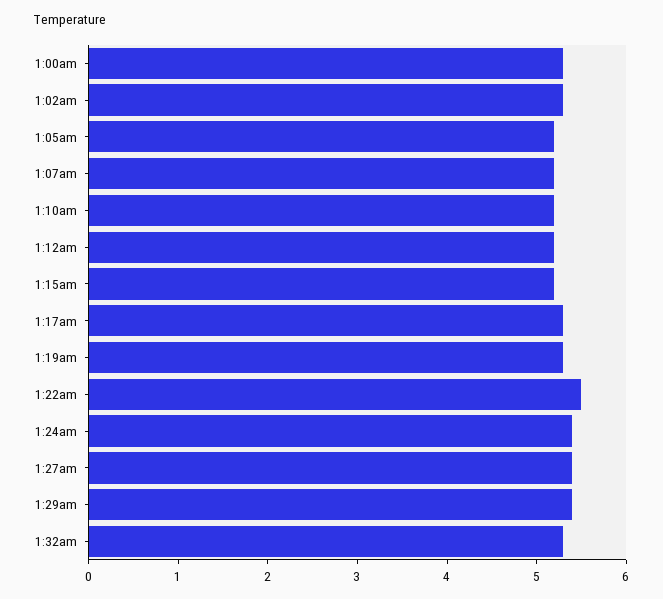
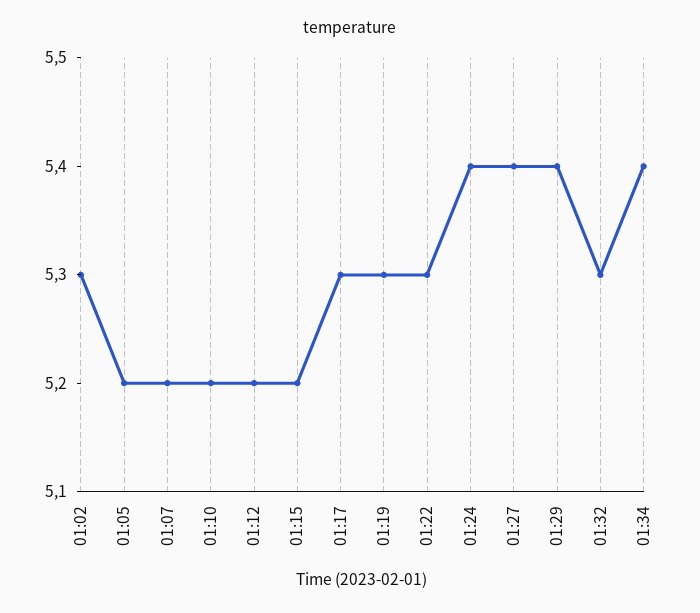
1:00am: 5.3 -> none
1:22am: 5.5 -> 5.3
01:34: none -> 5.4

